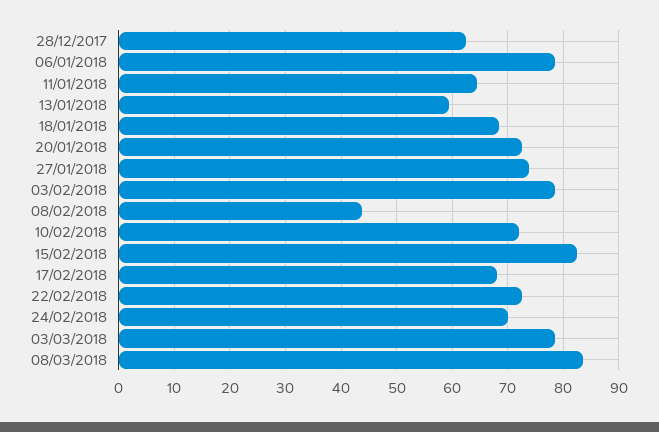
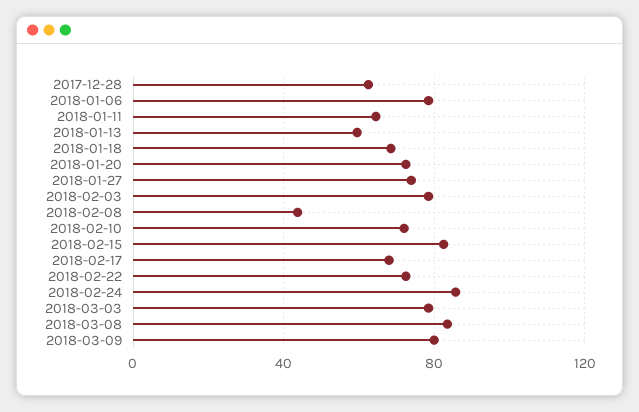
24/02/2018: 70 -> 85
2018-03-09: none -> 80

